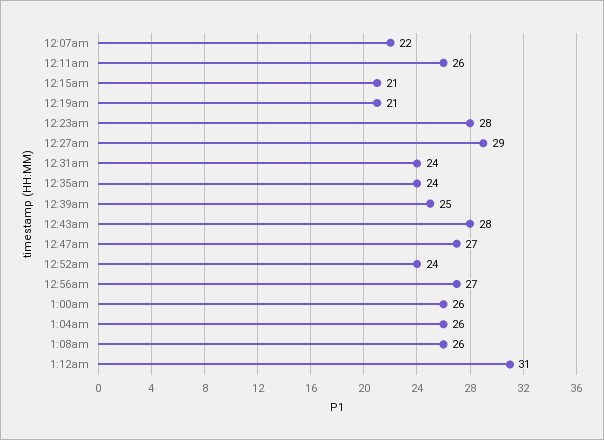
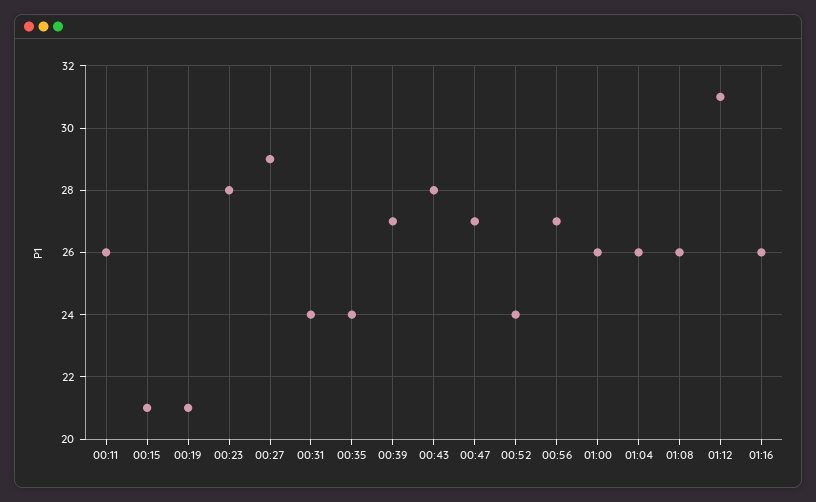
12:07am: 22 -> none
12:39am: 25 -> 27
01:16: none -> 26

